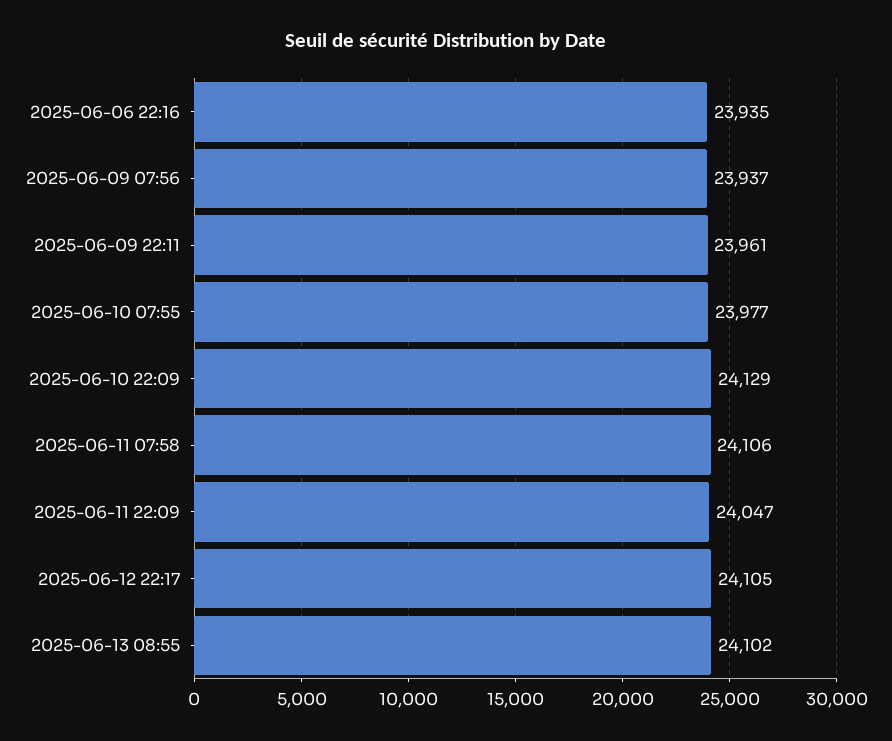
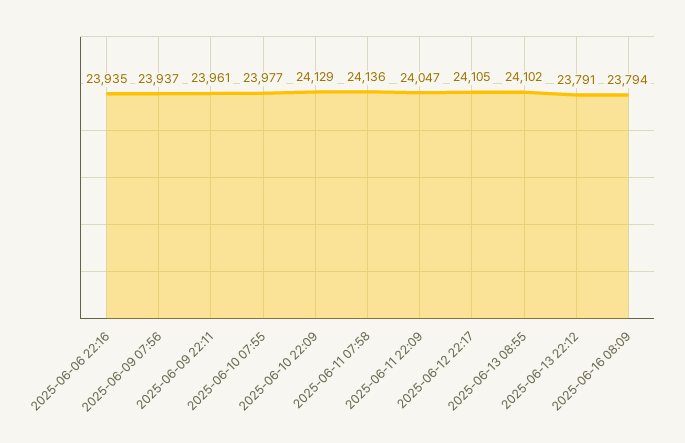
2025-06-11 07:58: 24106 -> 24136
2025-06-13 22:12: none -> 23791
2025-06-16 08:09: none -> 23794

